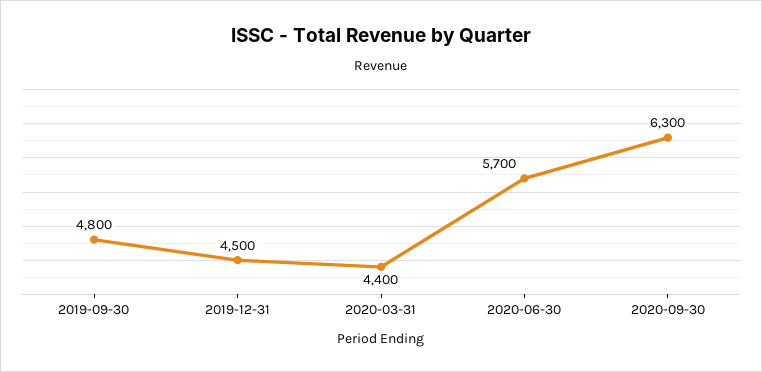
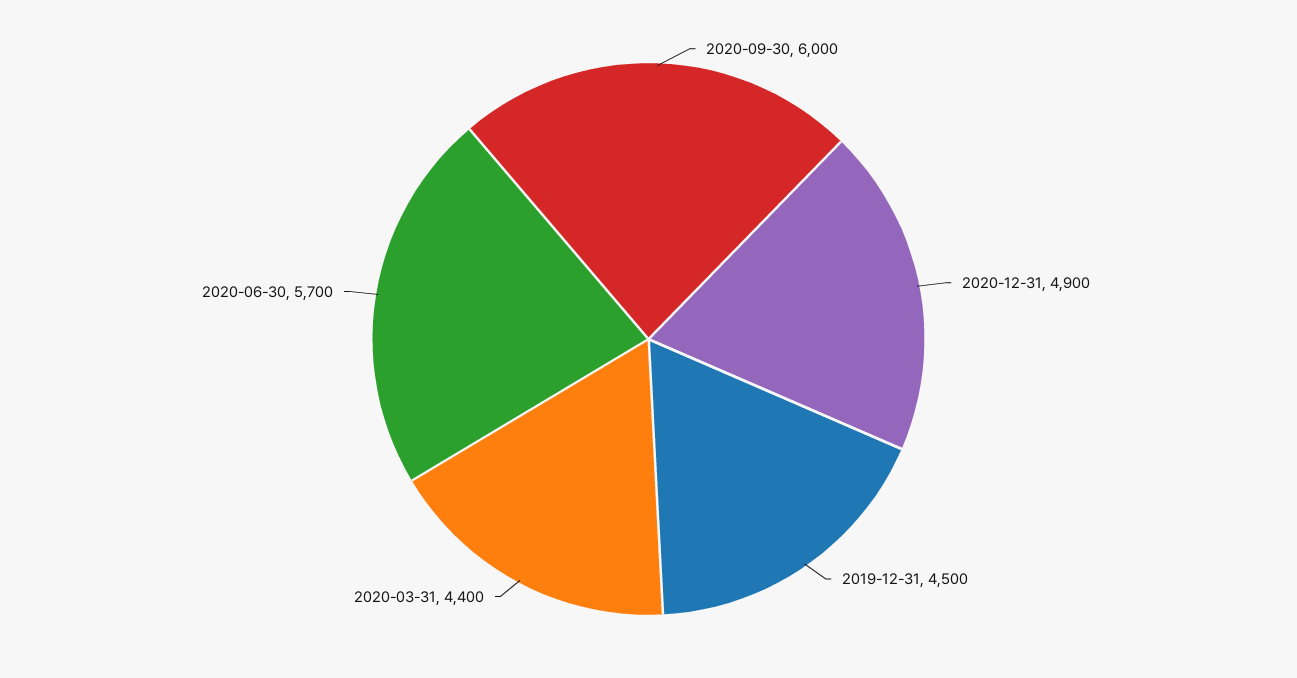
2019-09-30: 4800 -> none
2020-09-30: 6300 -> 6000
2020-12-31: none -> 4900

